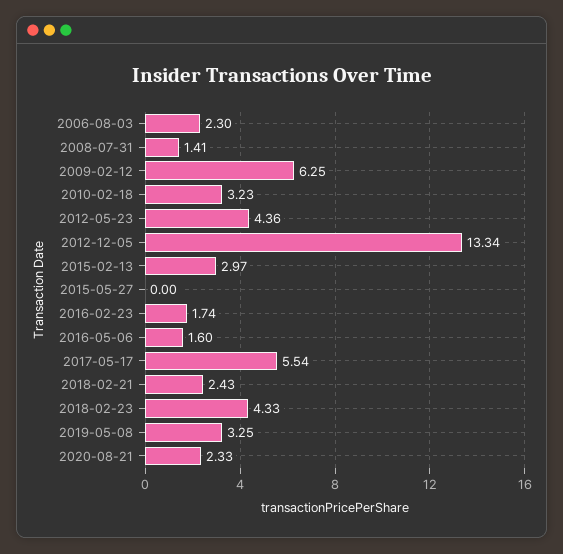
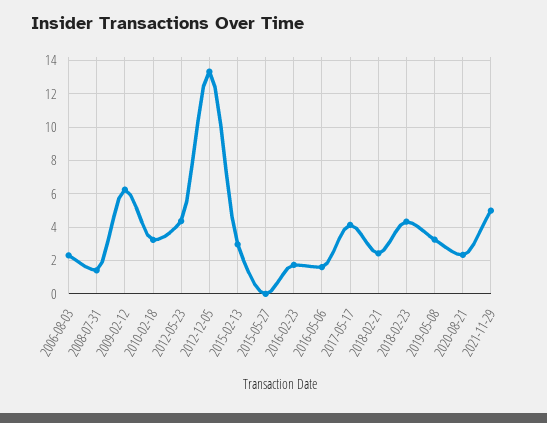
2017-05-17: 5.54 -> 4
2021-11-29: none -> 5

